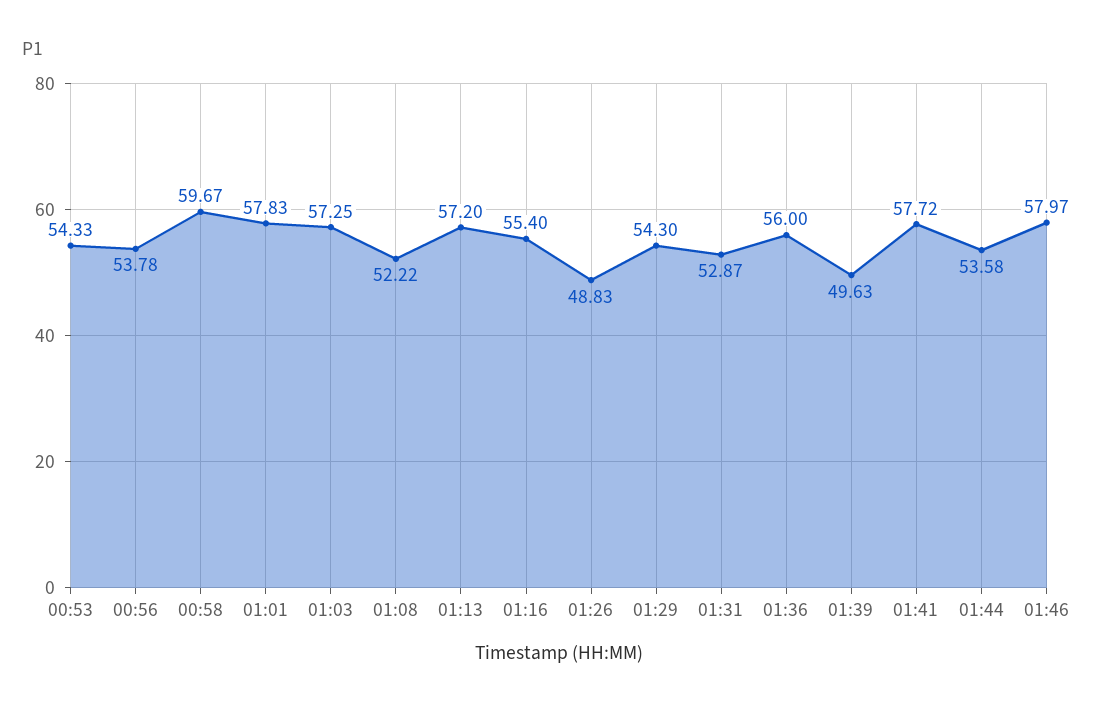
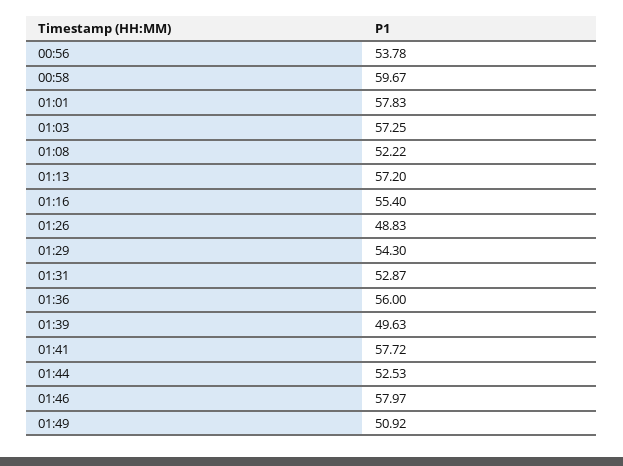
00:53: 54.33 -> none
01:44: 53.58 -> 52.53
01:49: none -> 50.92

